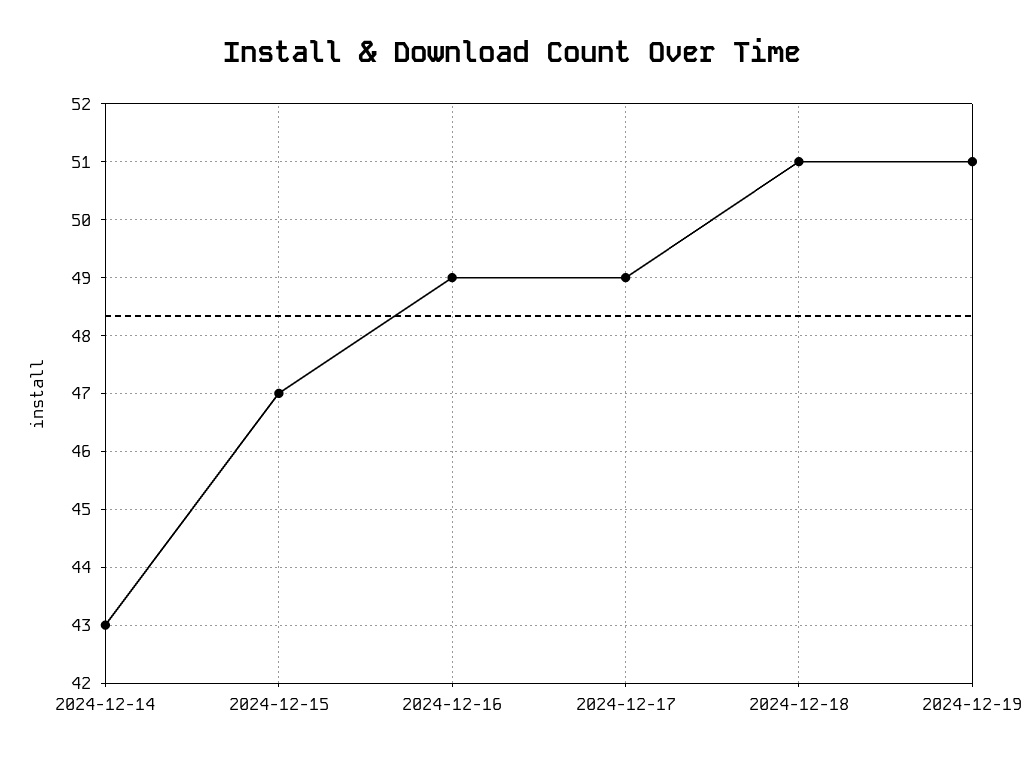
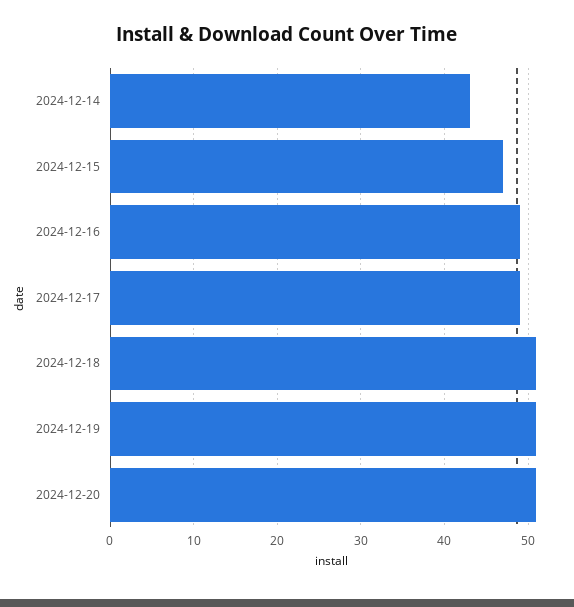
2024-12-20: none -> 51

